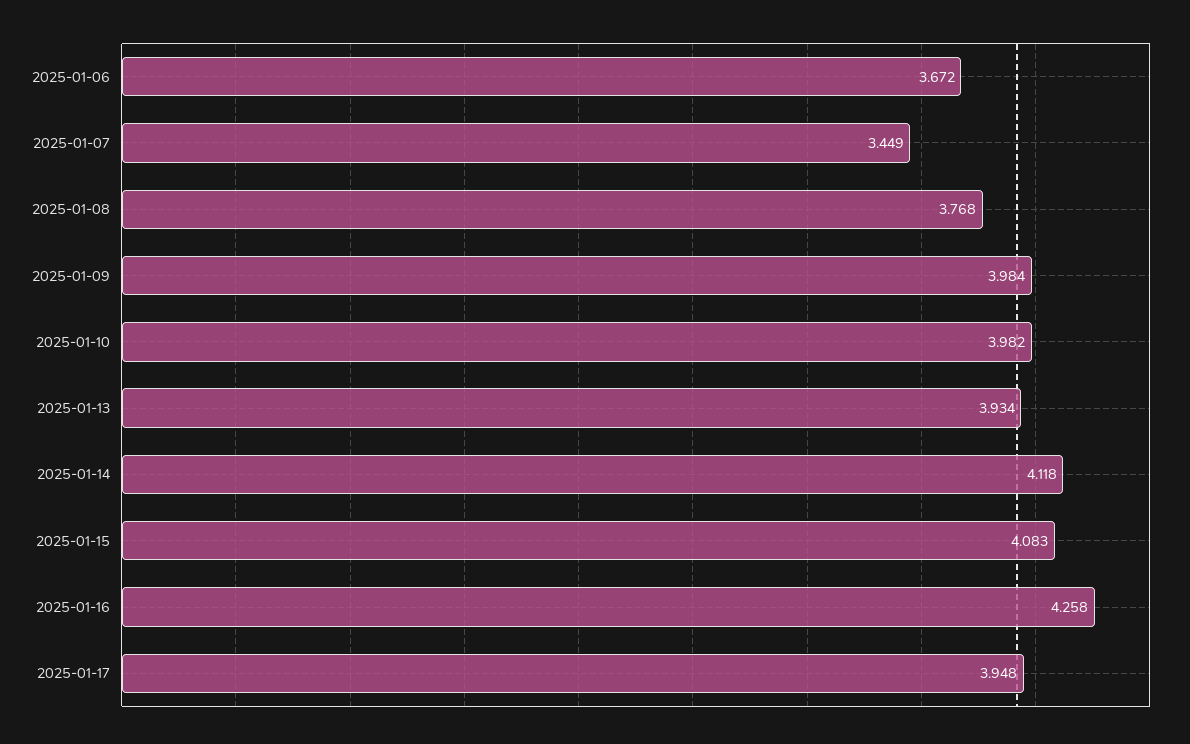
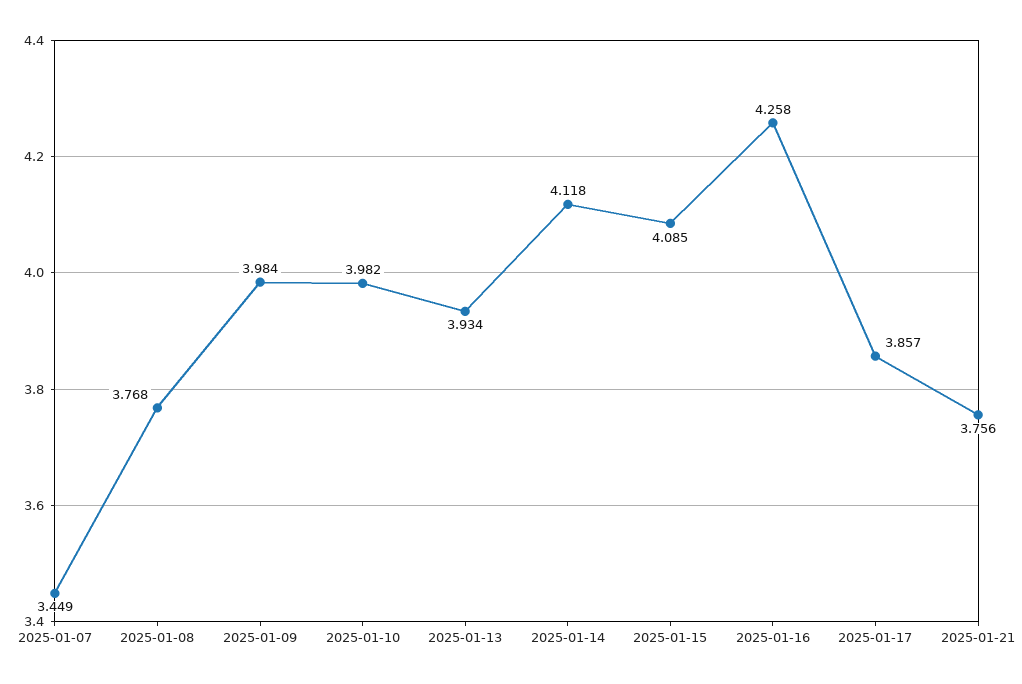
2025-01-06: 3.672 -> none
2025-01-15: 4.083 -> 4.085
2025-01-17: 3.948 -> 3.857
2025-01-21: none -> 3.756

